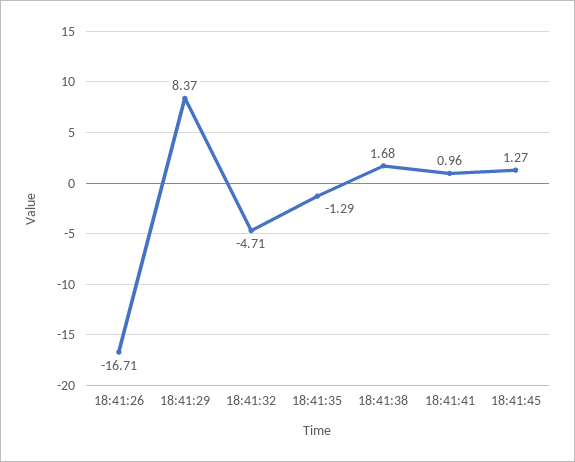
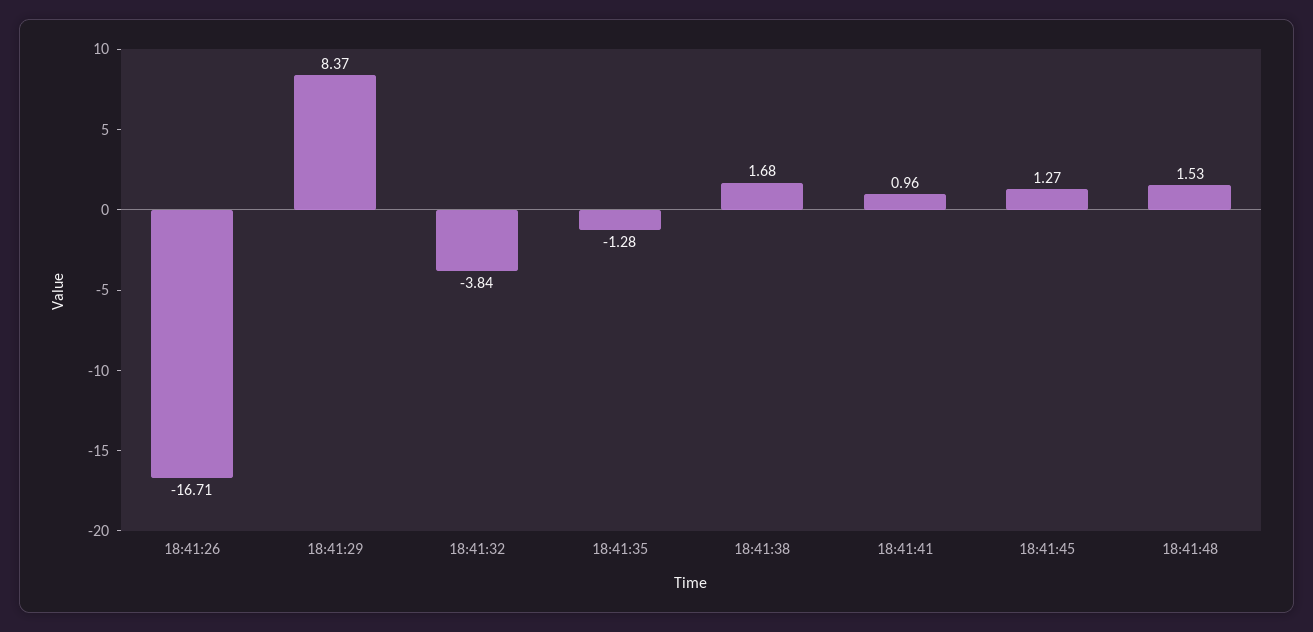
18:41:32: -4.71 -> -3.84
18:41:35: -1.29 -> -1.28
18:41:48: none -> 1.53

